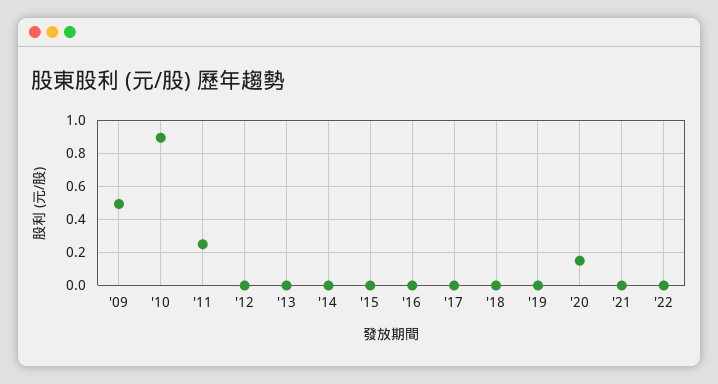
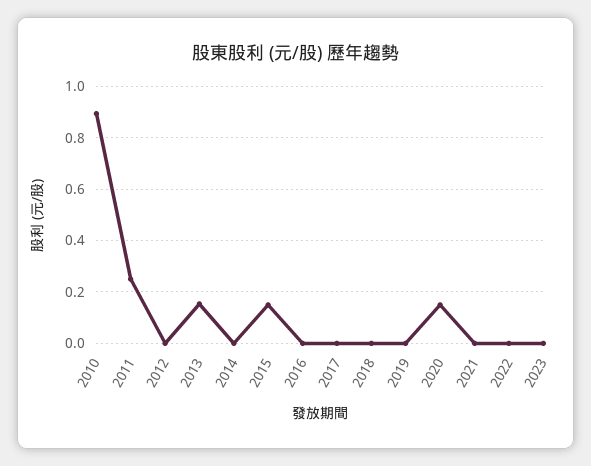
'09: 0.5 -> none
'13: 0 -> 0.15
'15: 0 -> 0.15
2023: none -> 0

